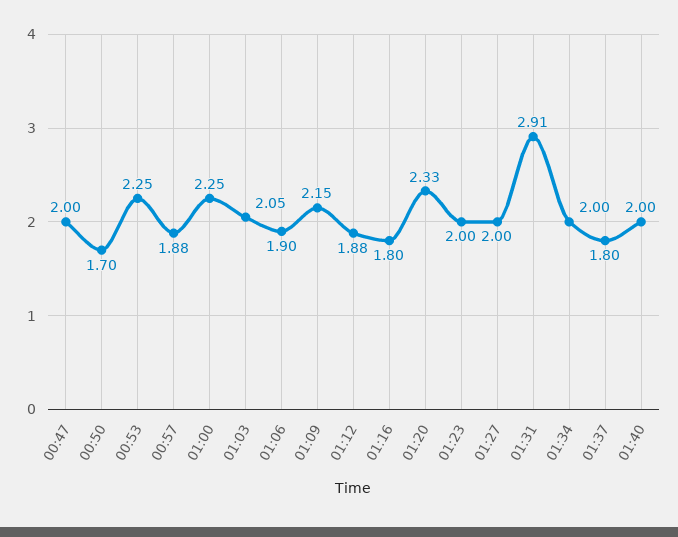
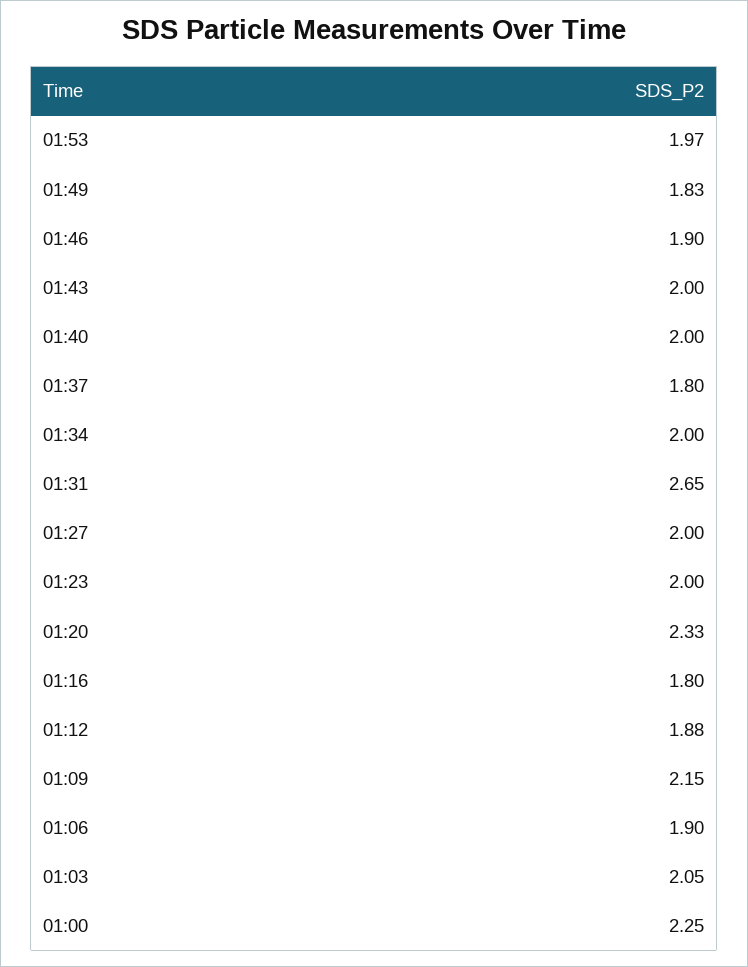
00:47: 2 -> none
00:50: 1.7 -> none
00:53: 2.25 -> none
00:57: 1.88 -> none
01:31: 2.91 -> 2.65
01:53: none -> 1.97
01:49: none -> 1.83
01:46: none -> 1.9
01:43: none -> 2

